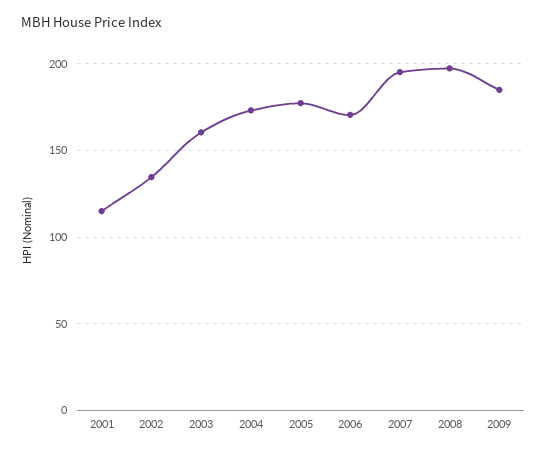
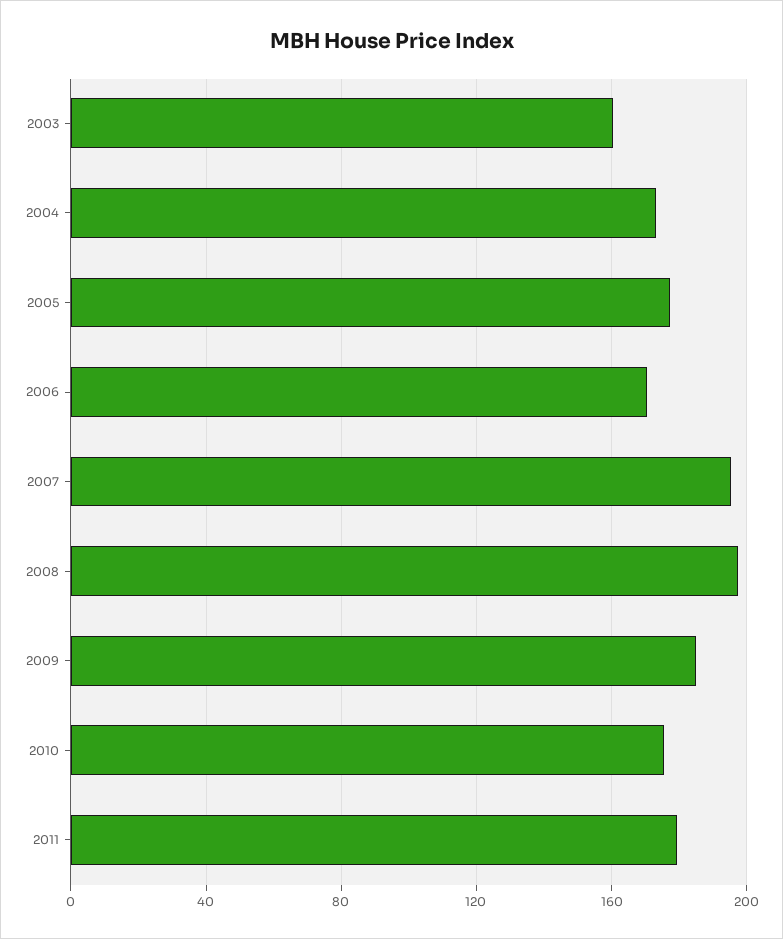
2001: 115 -> none
2002: 135 -> none
2010: none -> 175
2011: none -> 180

